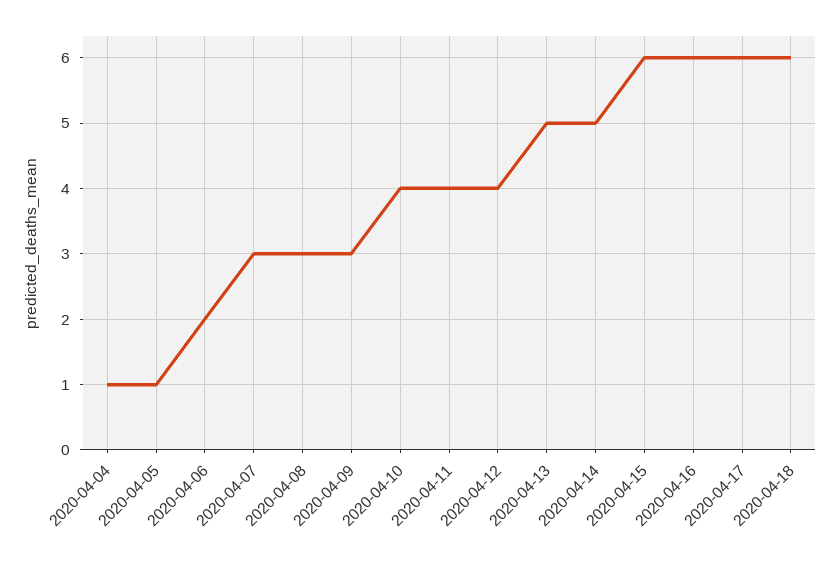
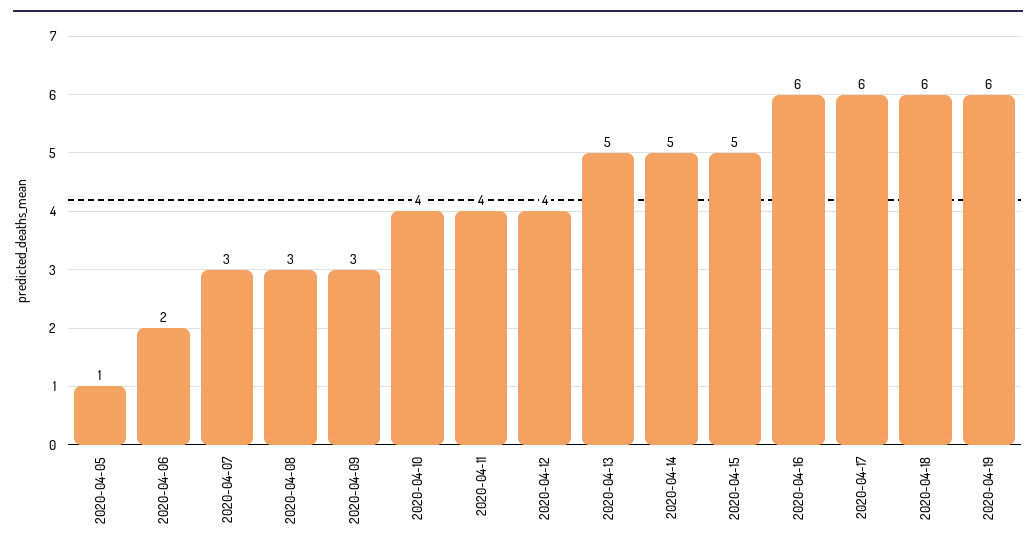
2020-04-04: 1 -> none
2020-04-15: 6 -> 5
2020-04-19: none -> 6

